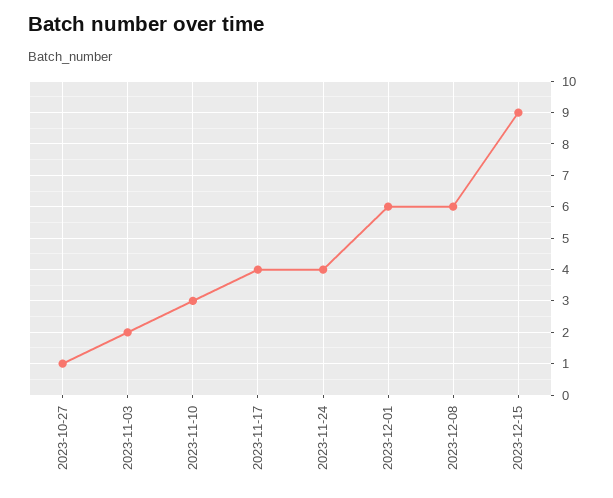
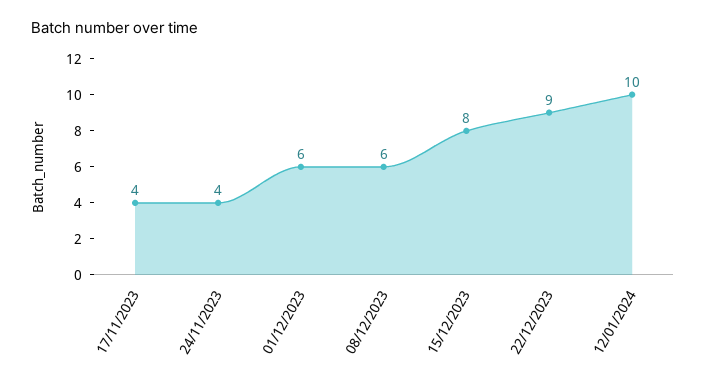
2023-10-27: 1 -> none
2023-11-03: 2 -> none
2023-11-10: 3 -> none
2023-12-15: 9 -> 8
22/12/2023: none -> 9
12/01/2024: none -> 10

